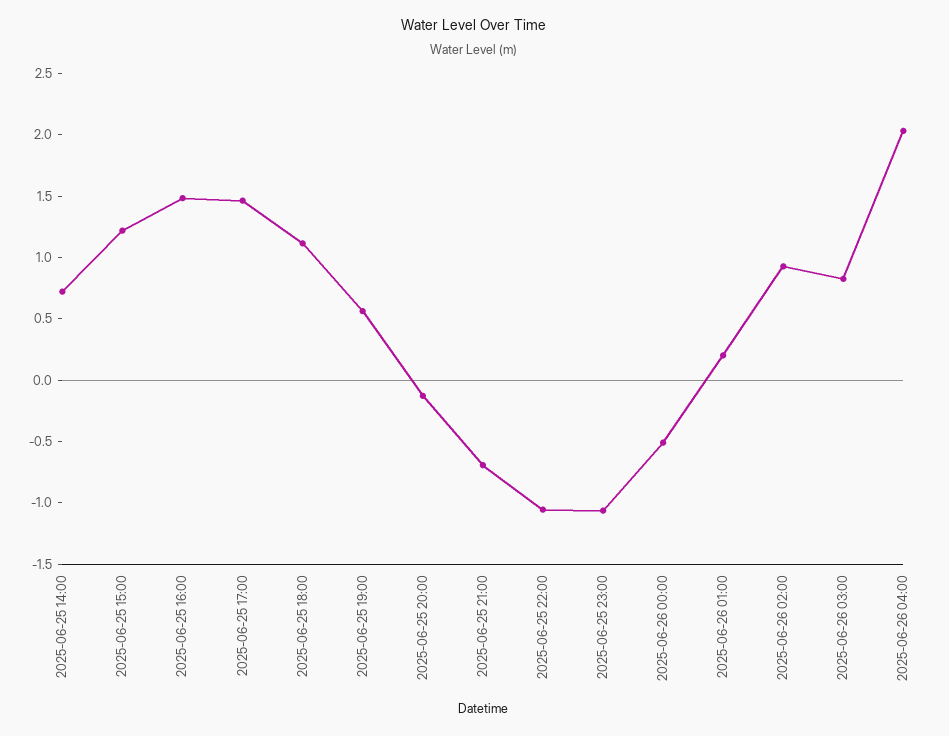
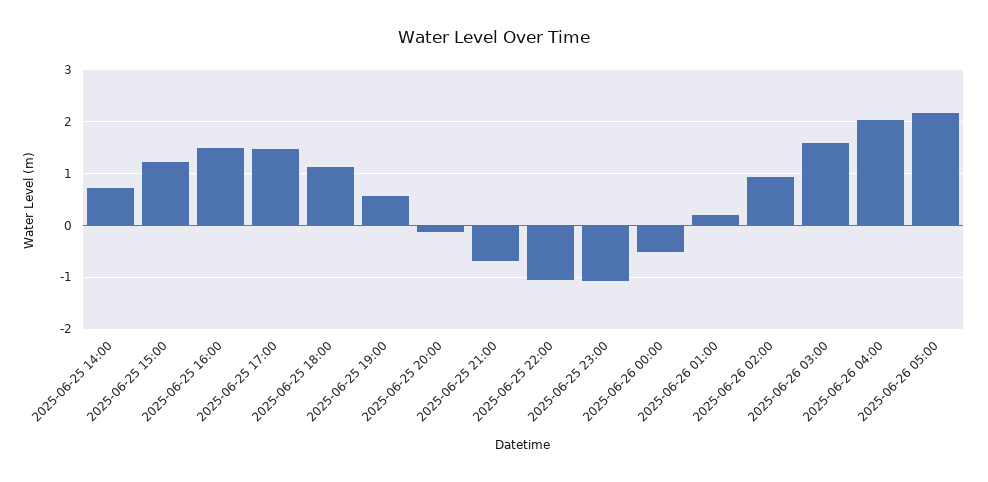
2025-06-26 03:00: 0.8 -> 1.6
2025-06-26 05:00: none -> 2.2

